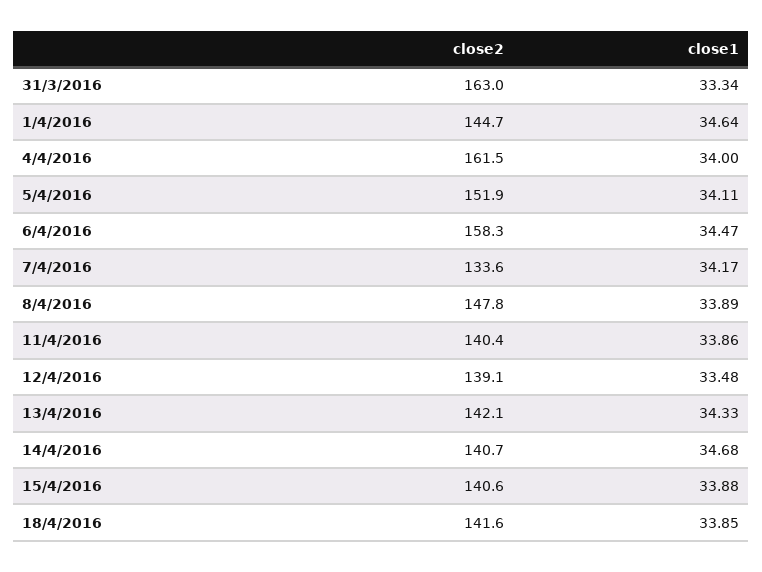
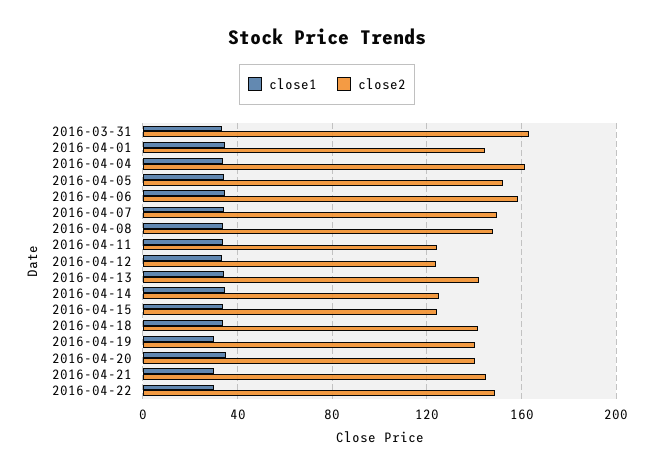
close2, 7/4/2016: 133.6 -> 150
close2, 11/4/2016: 140.4 -> 125
close2, 12/4/2016: 139.1 -> 125
close2, 14/4/2016: 140.7 -> 125
close2, 15/4/2016: 140.6 -> 125
close1, 2016-04-19: none -> 30
close2, 2016-04-19: none -> 140
close1, 2016-04-20: none -> 35
close2, 2016-04-20: none -> 140
close1, 2016-04-21: none -> 30
close2, 2016-04-21: none -> 145
close1, 2016-04-22: none -> 30
close2, 2016-04-22: none -> 150

